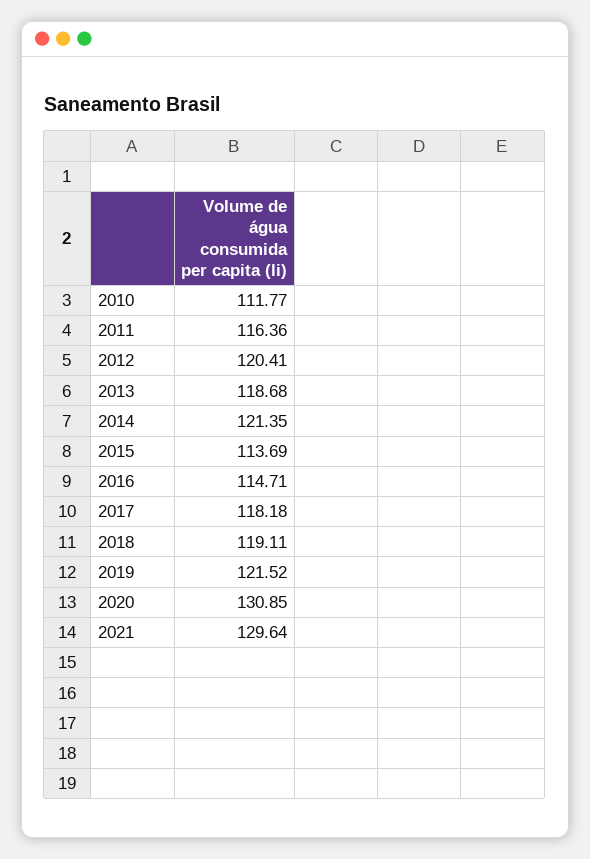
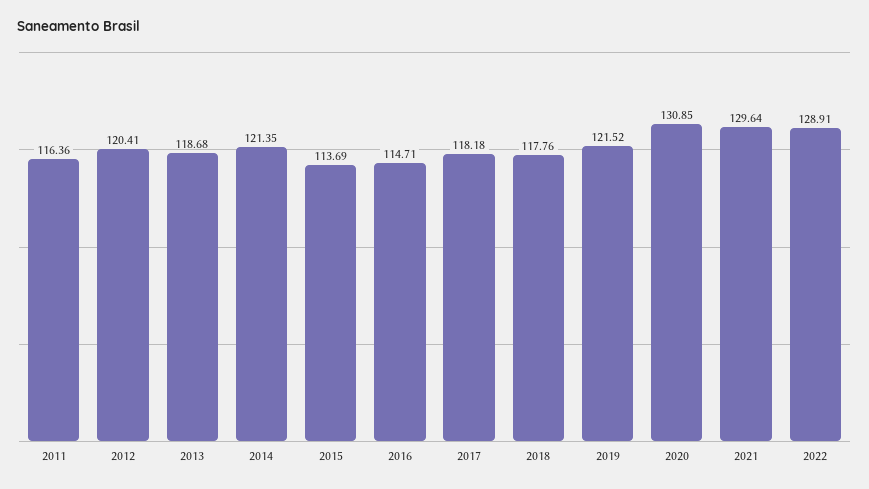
2010: 111.77 -> none
2018: 119.11 -> 117.76
2022: none -> 128.91

